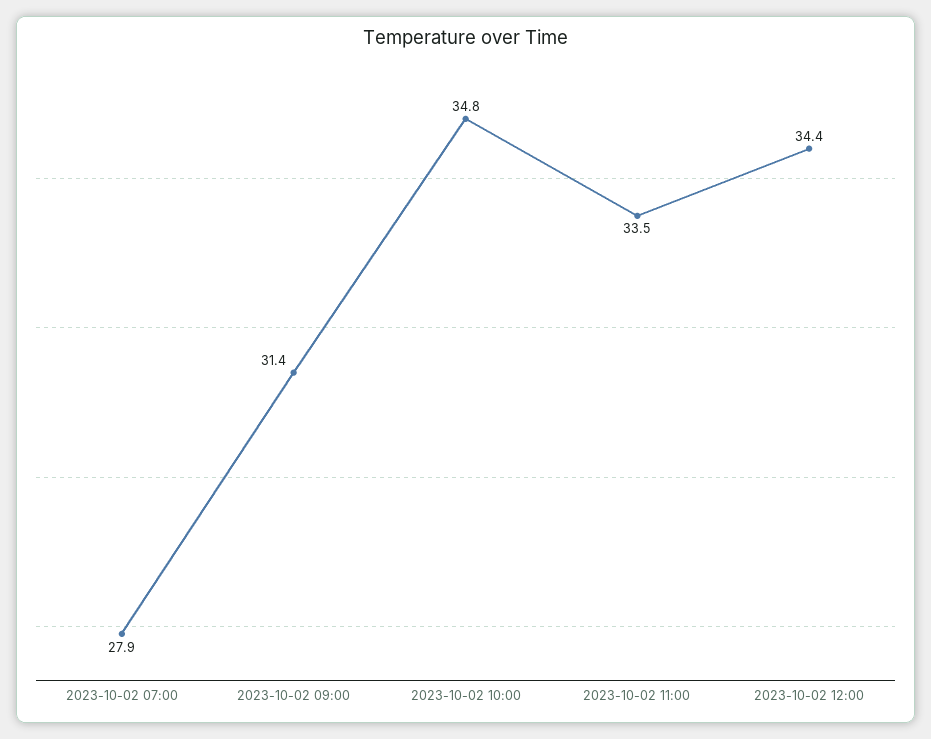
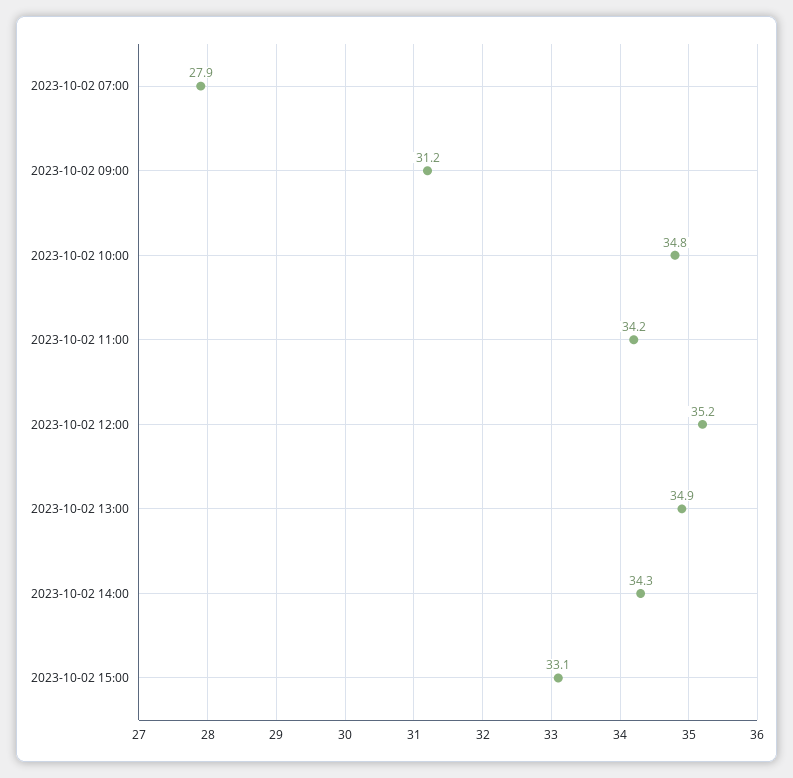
2023-10-02 09:00: 31.4 -> 31.2
2023-10-02 11:00: 33.5 -> 34.2
2023-10-02 12:00: 34.4 -> 35.2
2023-10-02 13:00: none -> 34.9
2023-10-02 14:00: none -> 34.3
2023-10-02 15:00: none -> 33.1

